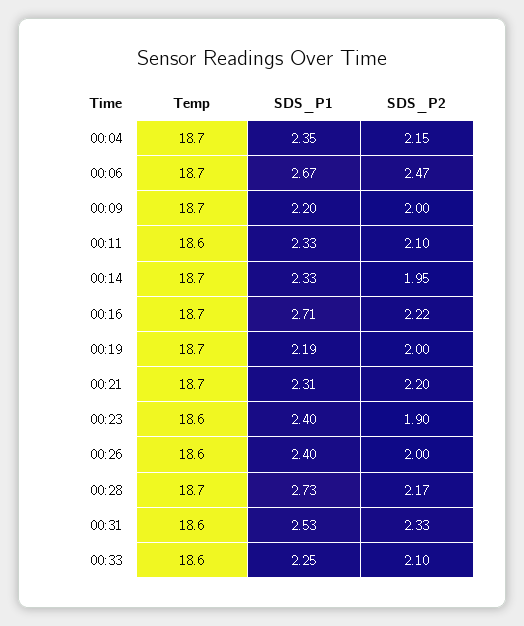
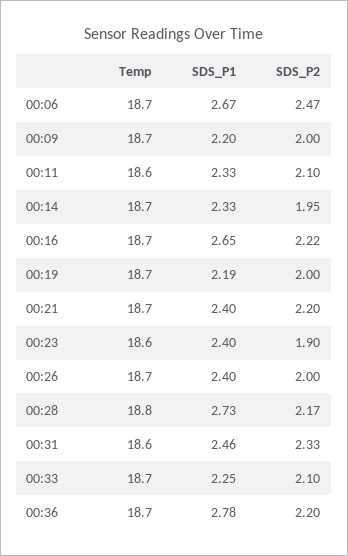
Temp, 00:04: 18.7 -> none
SDS_P1, 00:04: 2.35 -> none
SDS_P2, 00:04: 2.15 -> none
SDS_P1, 00:16: 2.71 -> 2.65
SDS_P1, 00:21: 2.31 -> 2.4
Temp, 00:26: 18.6 -> 18.7
Temp, 00:28: 18.7 -> 18.8
SDS_P1, 00:31: 2.53 -> 2.46
Temp, 00:33: 18.6 -> 18.7
Temp, 00:36: none -> 18.7
SDS_P1, 00:36: none -> 2.78
SDS_P2, 00:36: none -> 2.2

